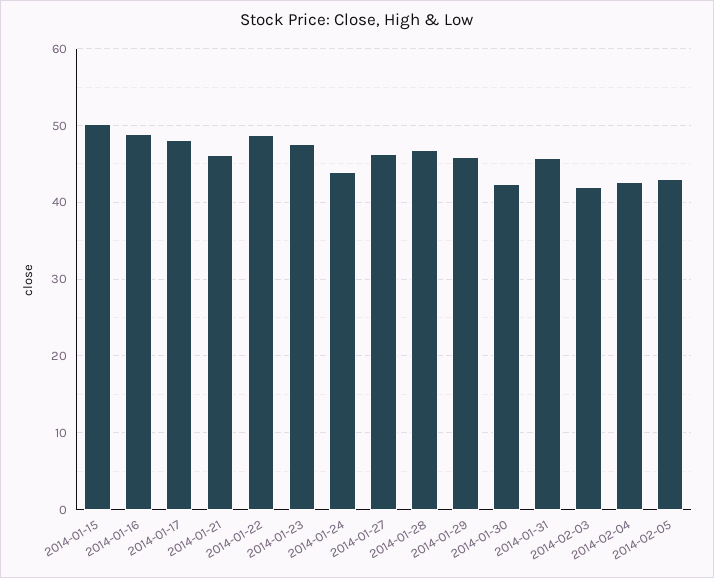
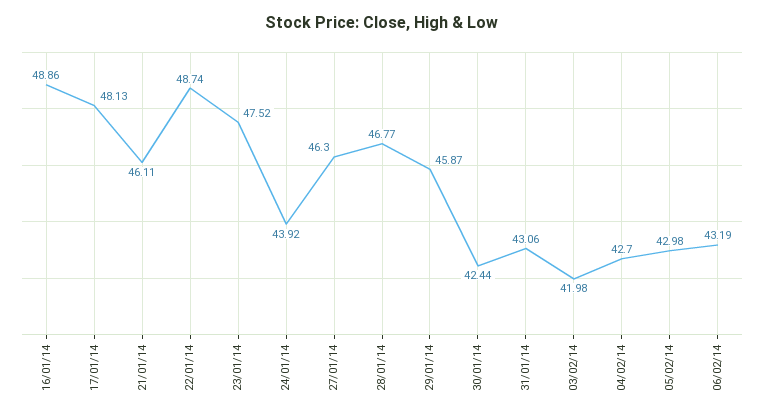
2014-01-15: 50 -> none
2014-01-31: 46 -> 43.06
06/02/14: none -> 43.19

